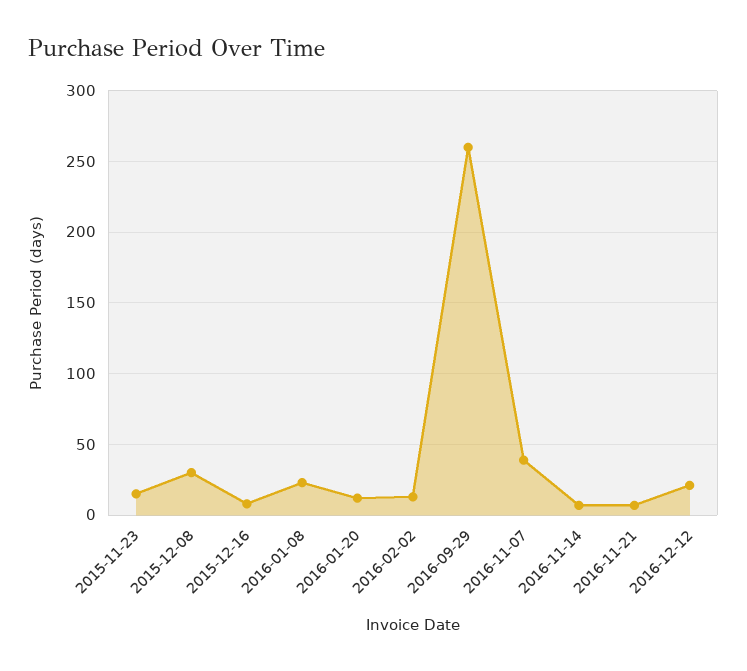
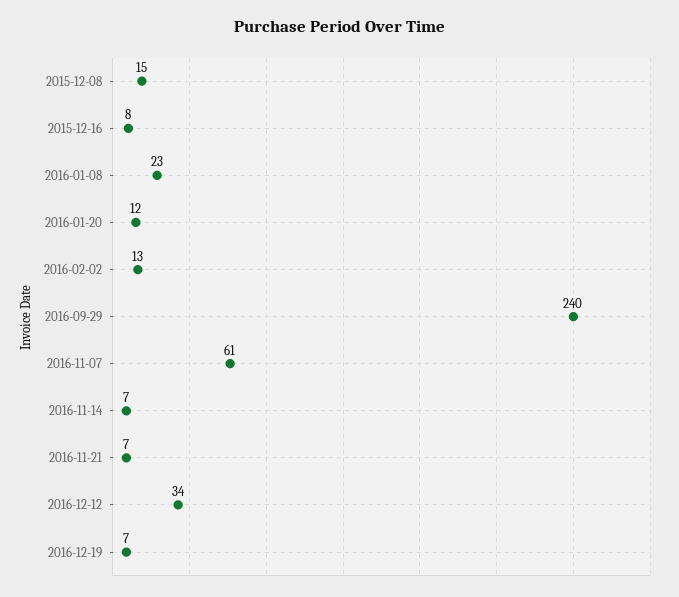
2015-11-23: 15 -> none
2015-12-08: 30 -> 15
2016-09-29: 260 -> 240
2016-11-07: 40 -> 61
2016-12-12: 20 -> 34
2016-12-19: none -> 7

